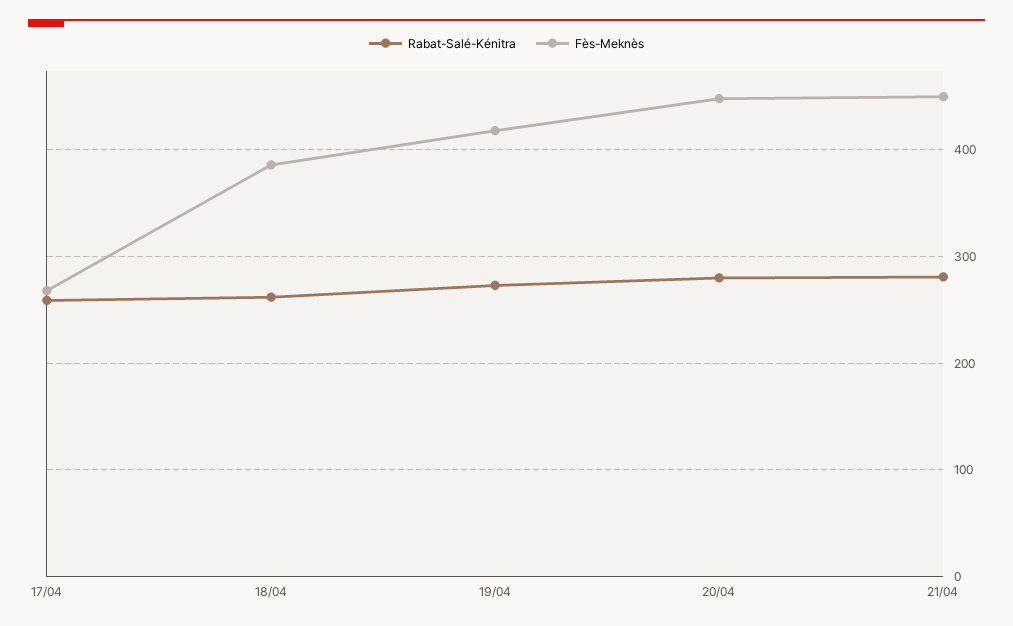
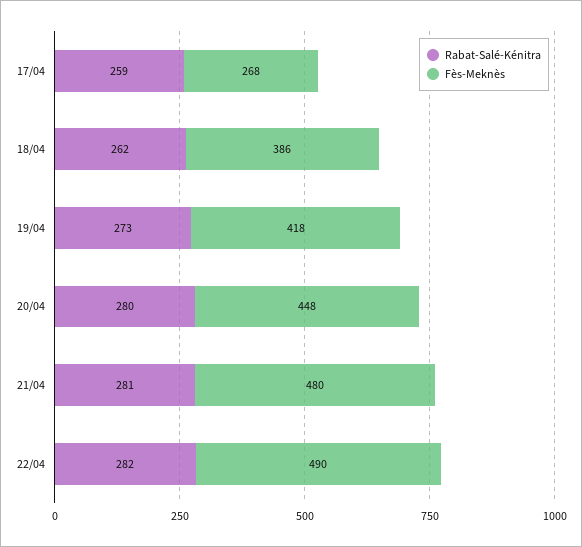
Fès-Meknès, 21/04: 450 -> 480
Rabat-Salé-Kénitra, 22/04: none -> 282
Fès-Meknès, 22/04: none -> 490

